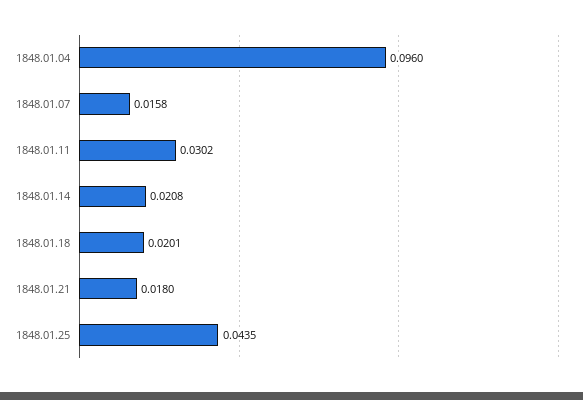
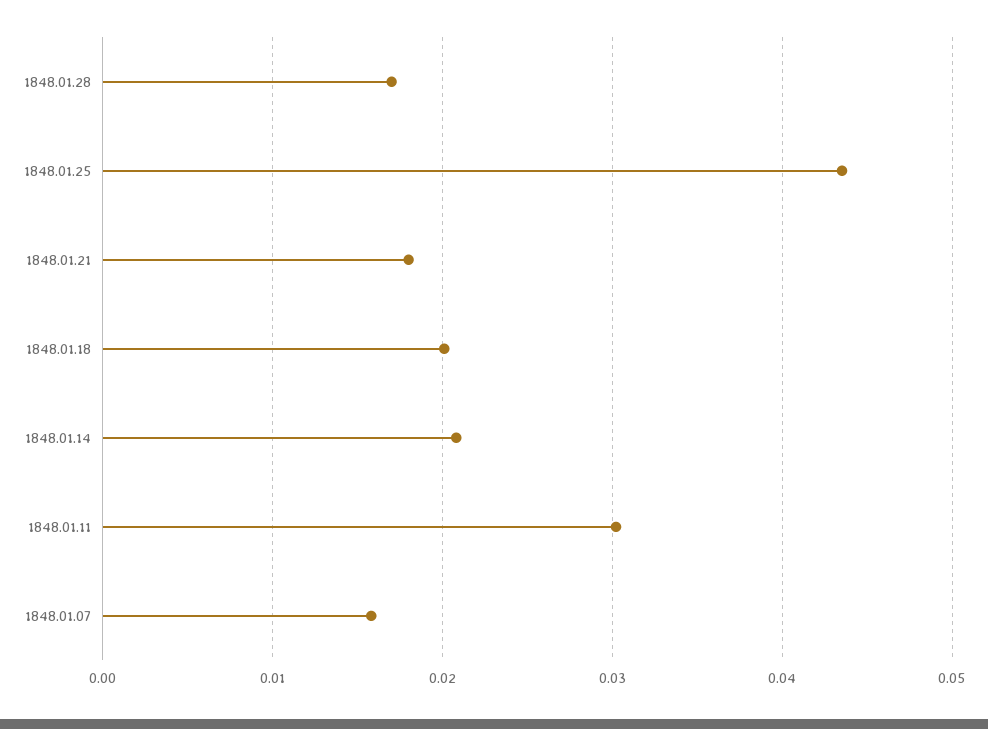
1848.01.04: 0.096 -> none
1848.01.28: none -> 0.017

